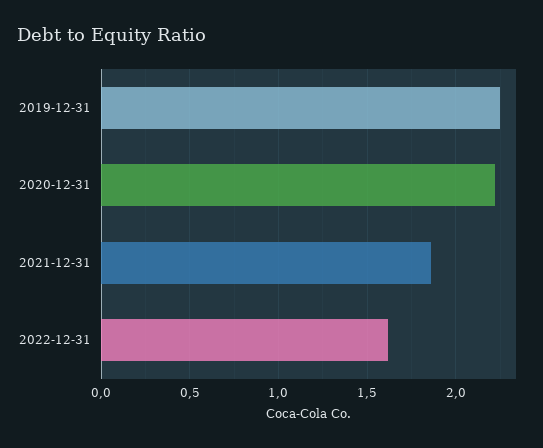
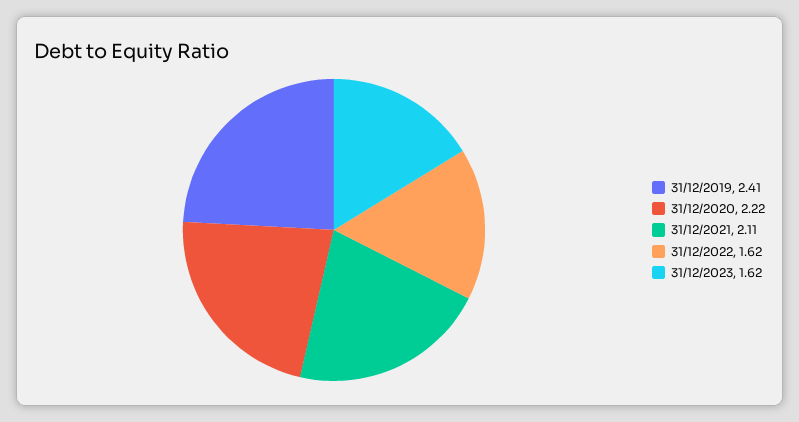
2019-12-31: 2.25 -> 2.41
2021-12-31: 1.85 -> 2.11
31/12/2023: none -> 1.62

